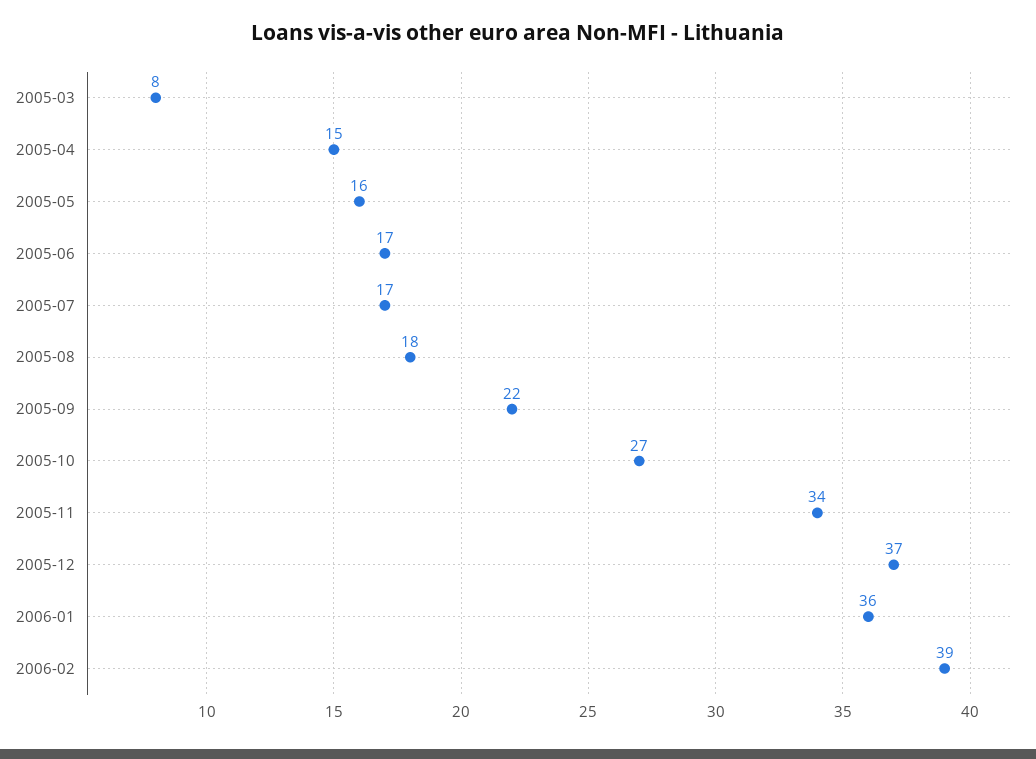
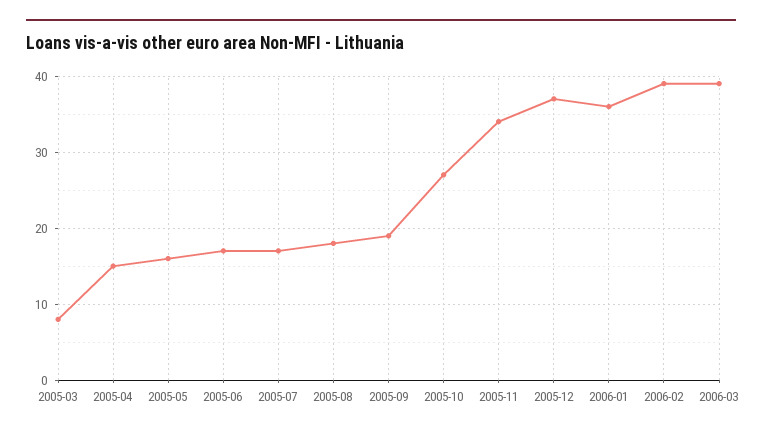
2005-09: 22 -> 19
2006-03: none -> 39

